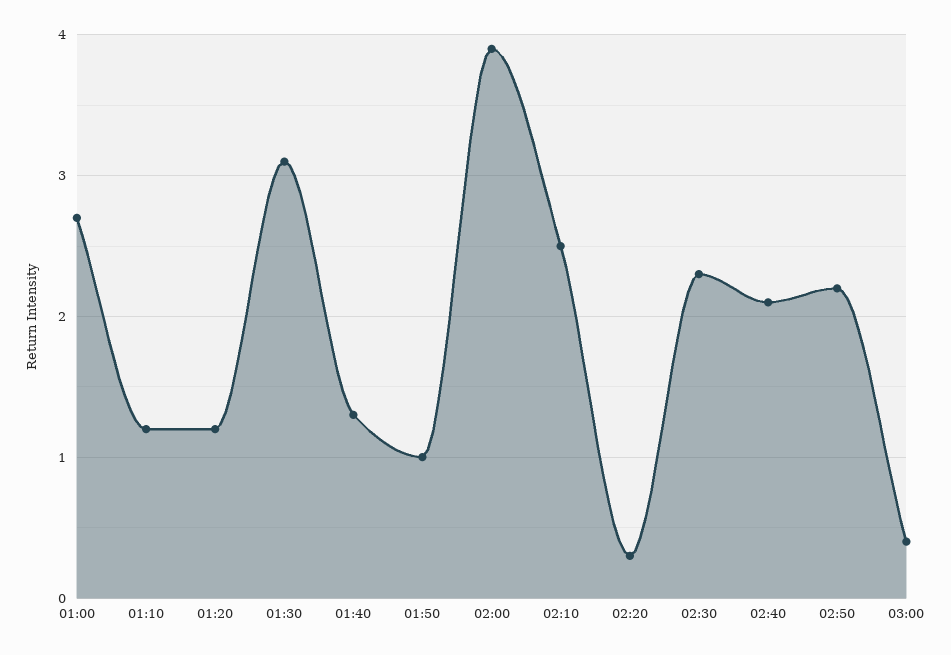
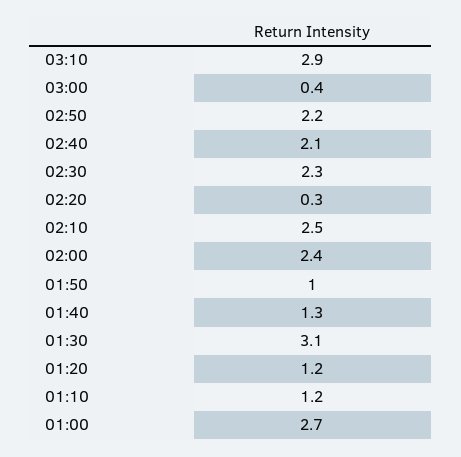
02:00: 3.9 -> 2.4
03:10: none -> 2.9

